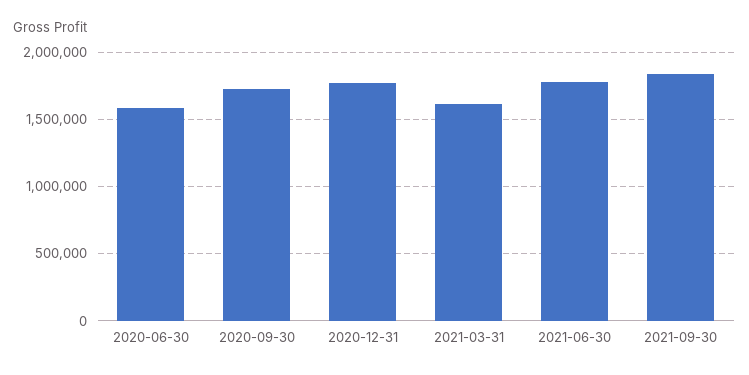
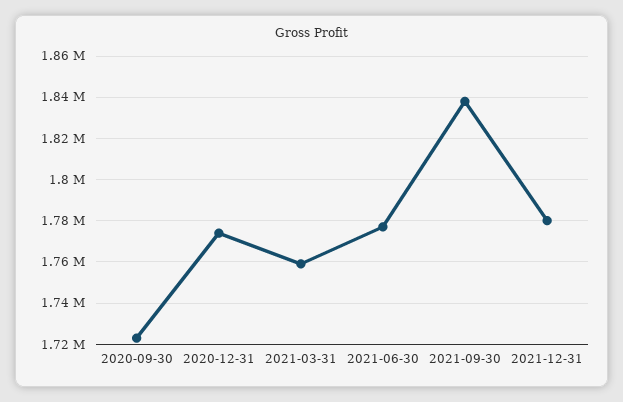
2020-06-30: 1600000 -> none
2021-03-31: 1600000 -> 1760000
2021-12-31: none -> 1780000

